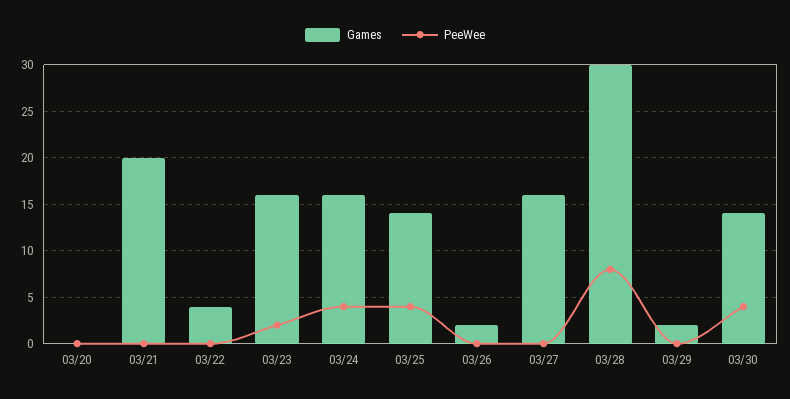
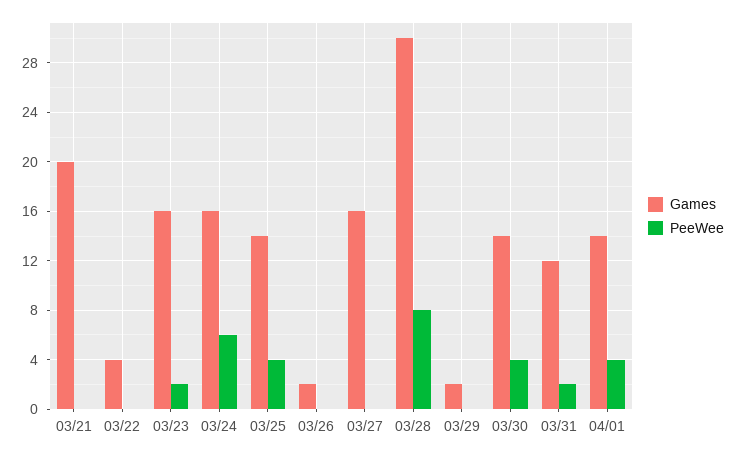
Games, 03/20: 0 -> none
PeeWee, 03/20: 0 -> none
PeeWee, 03/24: 4 -> 6
Games, 03/31: none -> 12
PeeWee, 03/31: none -> 2
Games, 04/01: none -> 14
PeeWee, 04/01: none -> 4

